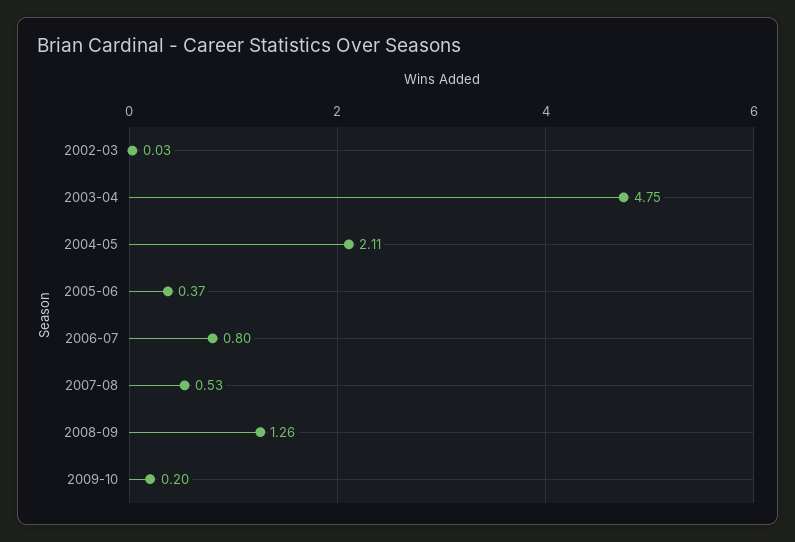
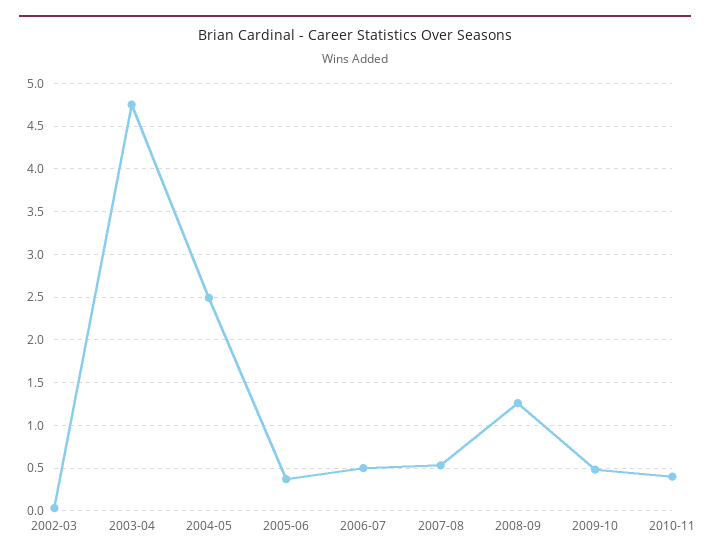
2004-05: 2.11 -> 2.5
2006-07: 0.8 -> 0.5
2009-10: 0.2 -> 0.5
2010-11: none -> 0.4

